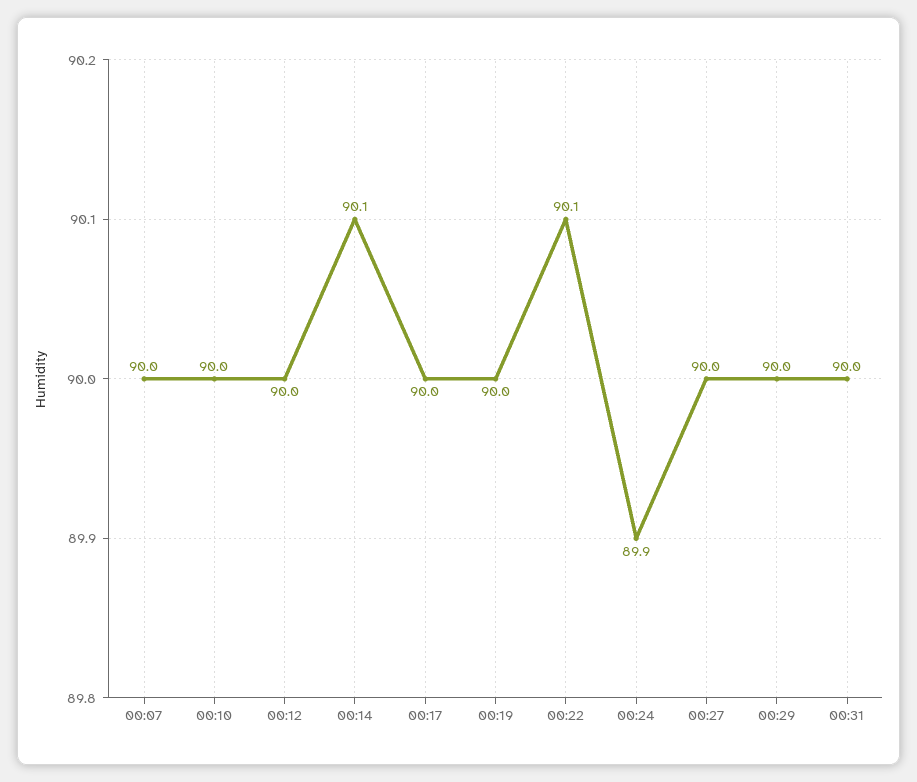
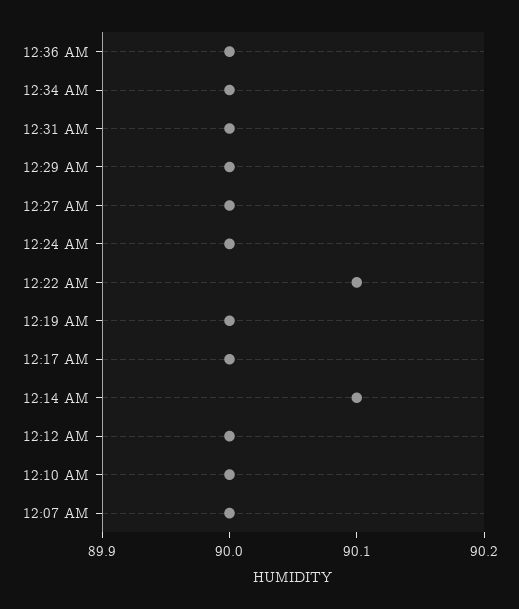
00:24: 89.9 -> 90
12:36 AM: none -> 90
12:34 AM: none -> 90

